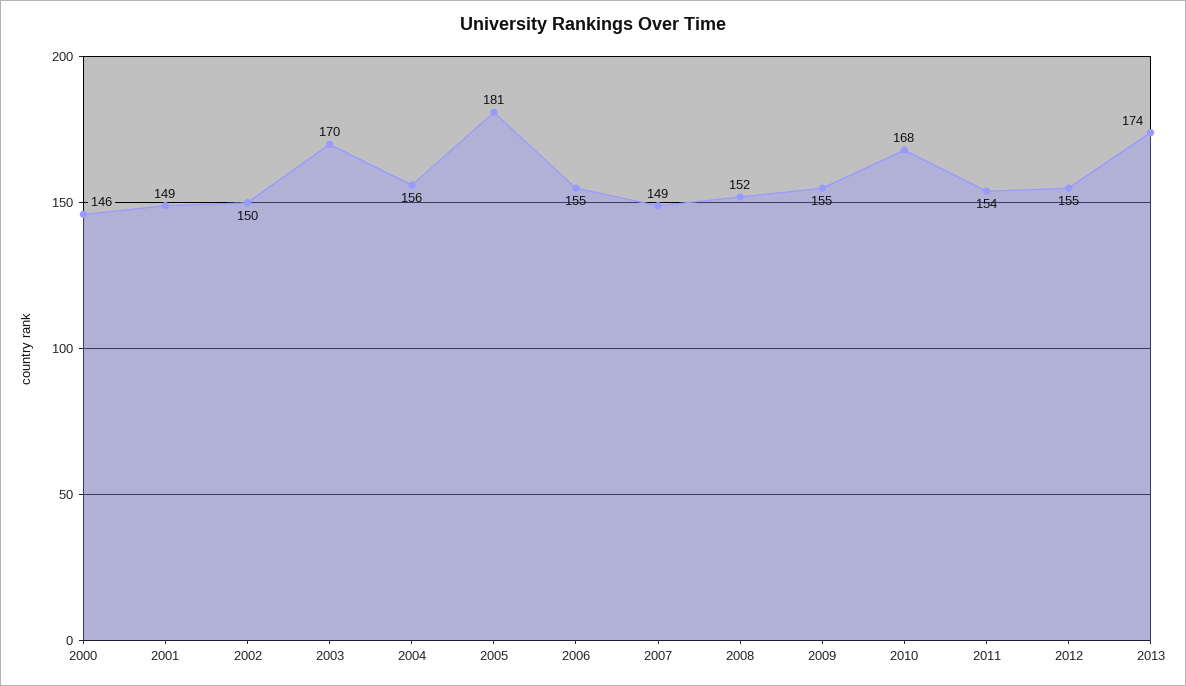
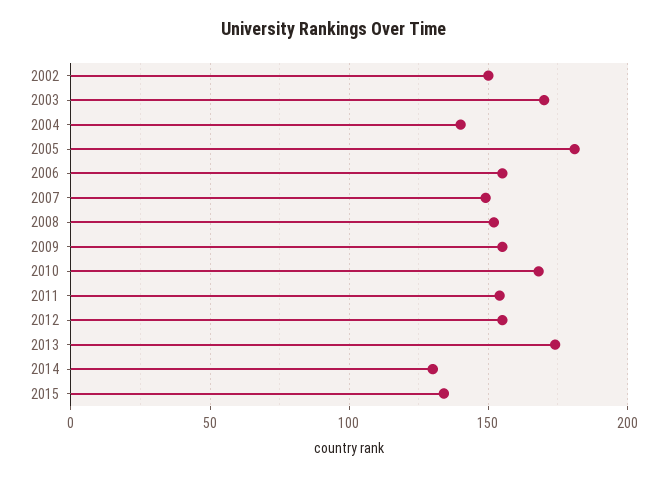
2000: 146 -> none
2001: 149 -> none
2004: 156 -> 140
2014: none -> 130
2015: none -> 135

